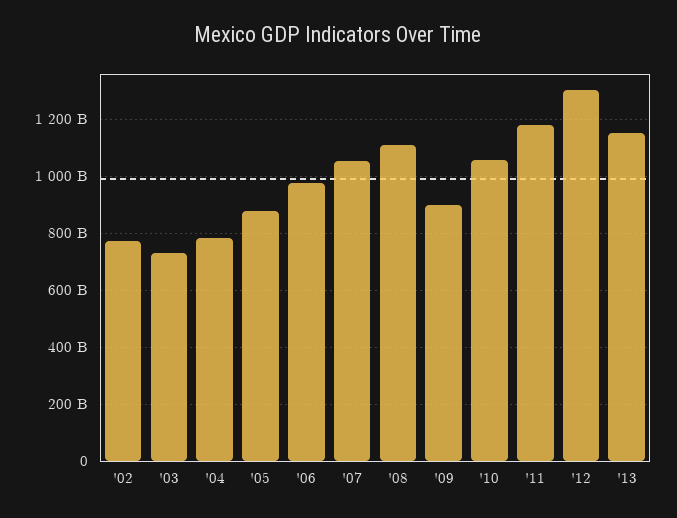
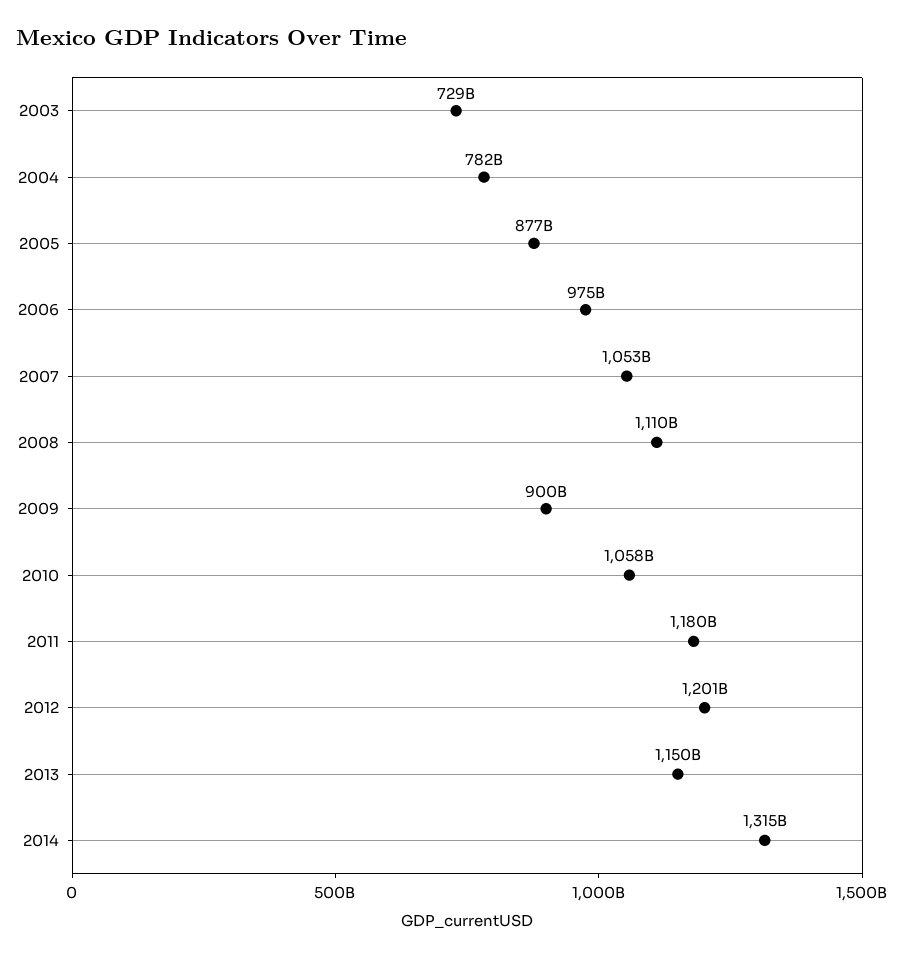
'02: 775000000000 -> none
'12: 1300000000000 -> 1201000000000
2014: none -> 1315000000000

